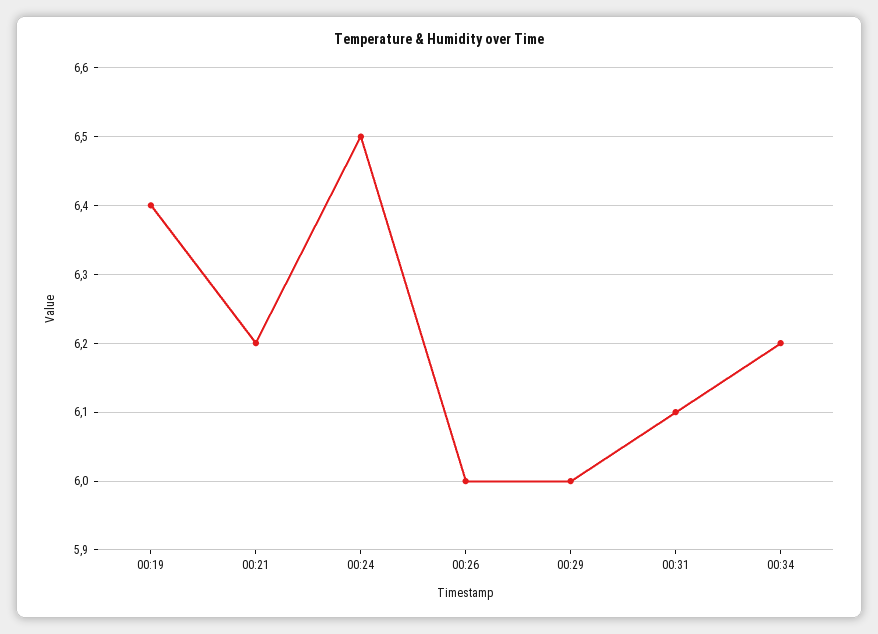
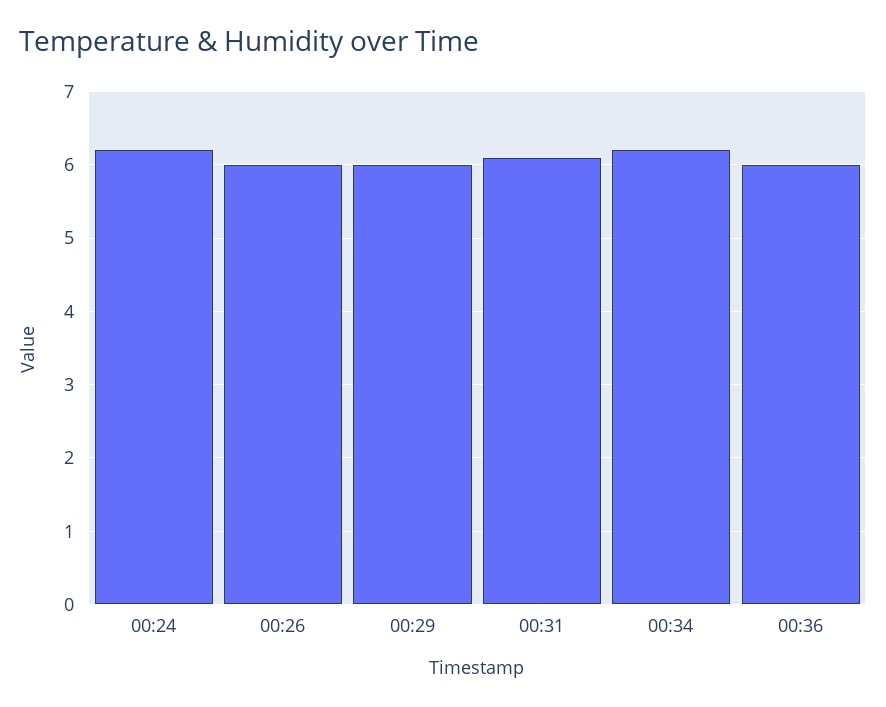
00:19: 6.4 -> none
00:21: 6.2 -> none
00:24: 6.5 -> 6.2
00:36: none -> 6

